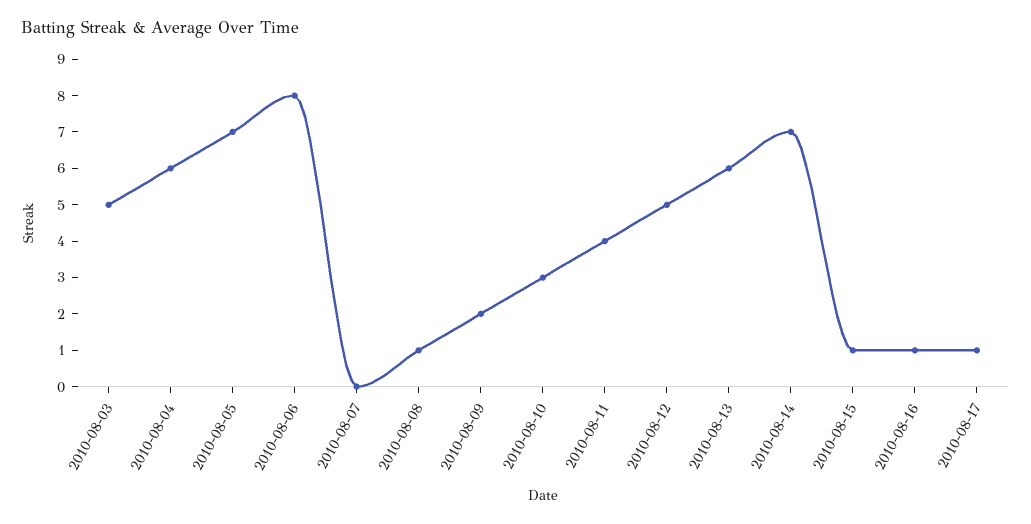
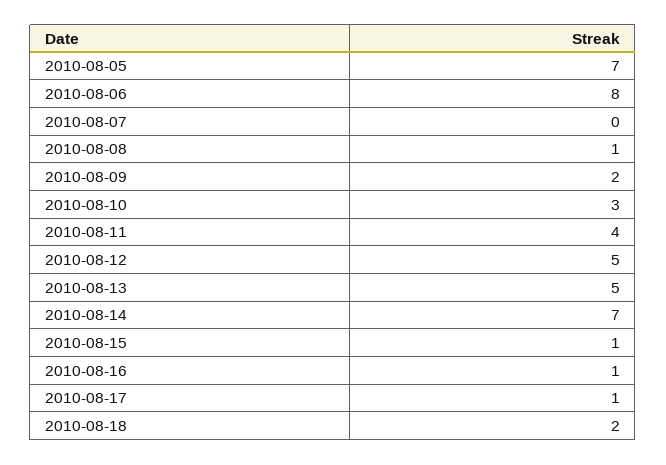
2010-08-03: 5 -> none
2010-08-04: 6 -> none
2010-08-13: 6 -> 5
2010-08-18: none -> 2

